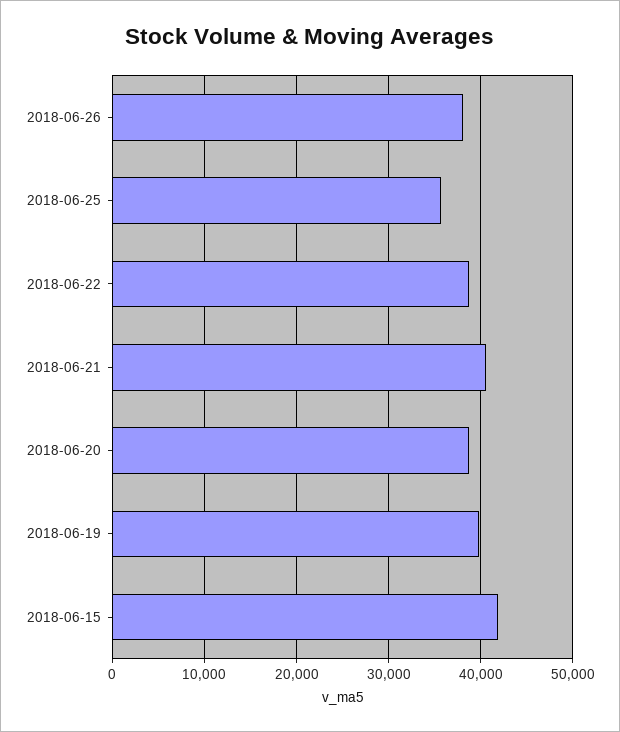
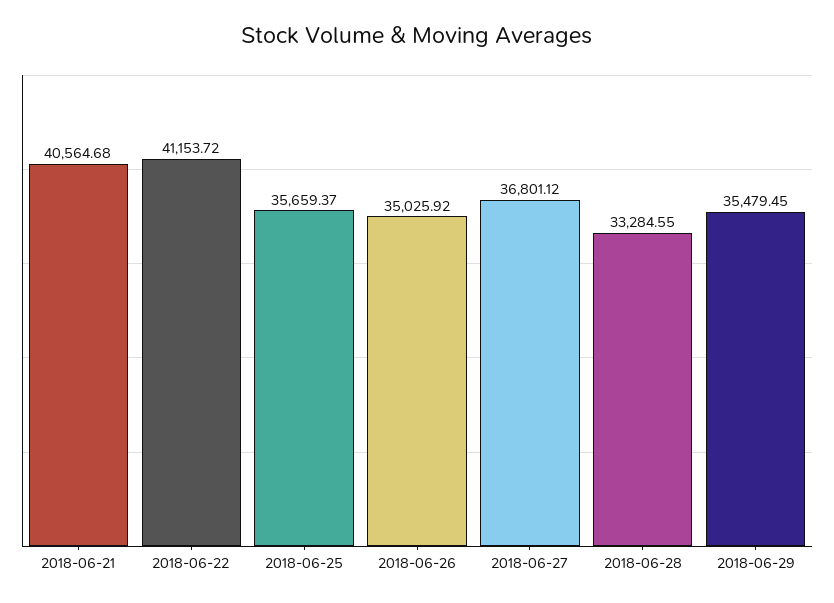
2018-06-26: 38000 -> 35025.92
2018-06-22: 39000 -> 41153.72
2018-06-20: 39000 -> none
2018-06-19: 40000 -> none
2018-06-15: 42000 -> none
2018-06-27: none -> 36801.12
2018-06-28: none -> 33284.55
2018-06-29: none -> 35479.45

